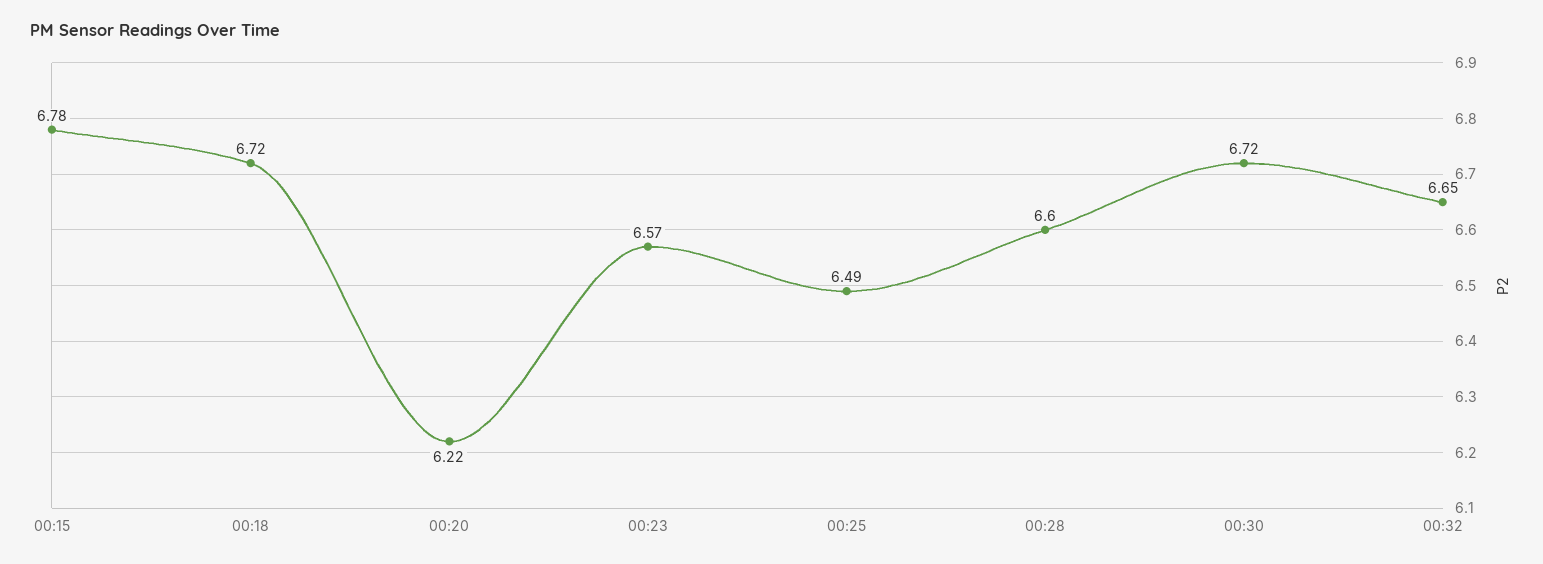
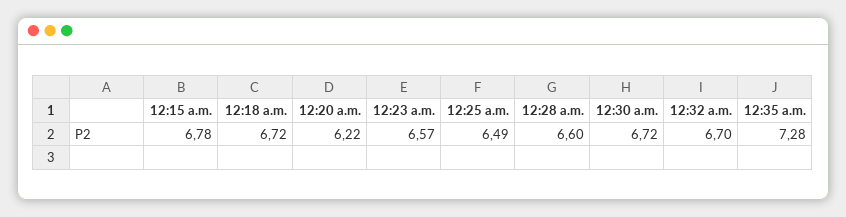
00:32: 6.65 -> 6.7
12:35 a.m.: none -> 7.28

